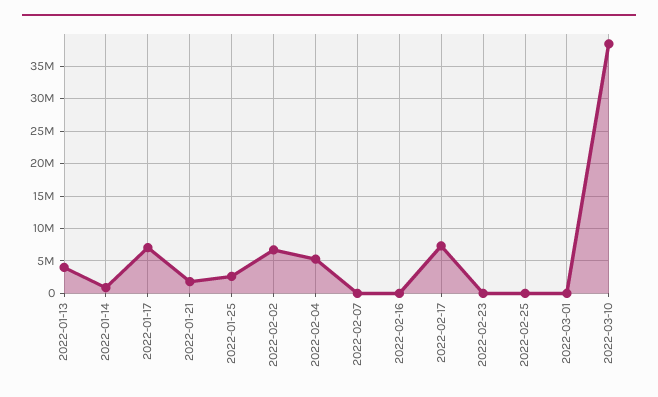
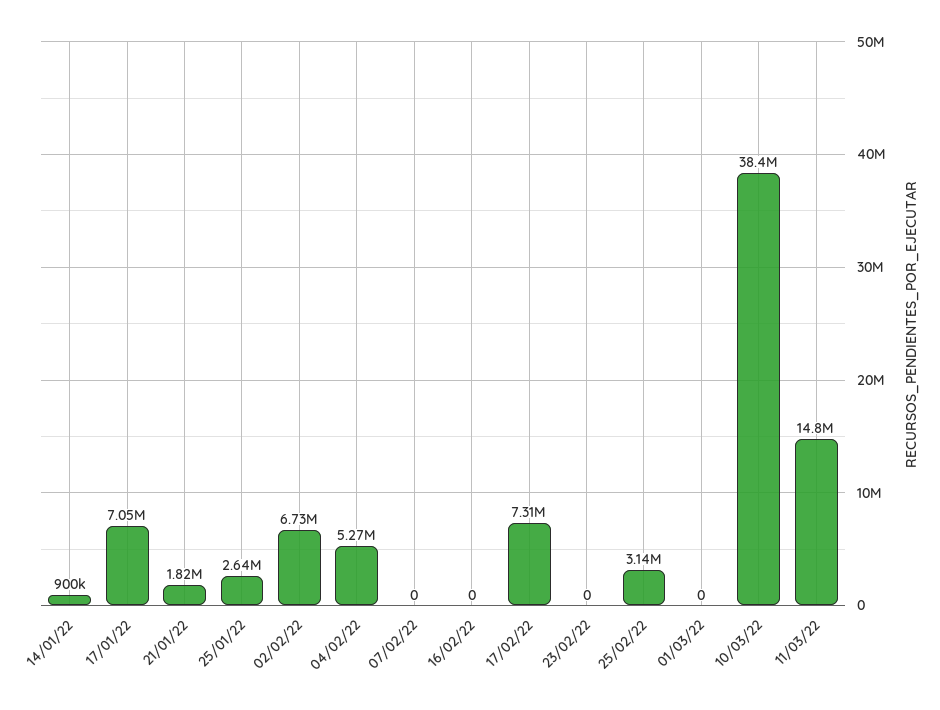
2022-01-13: 4000000 -> none
2022-02-25: 0 -> 3140000
11/03/22: none -> 14800000

